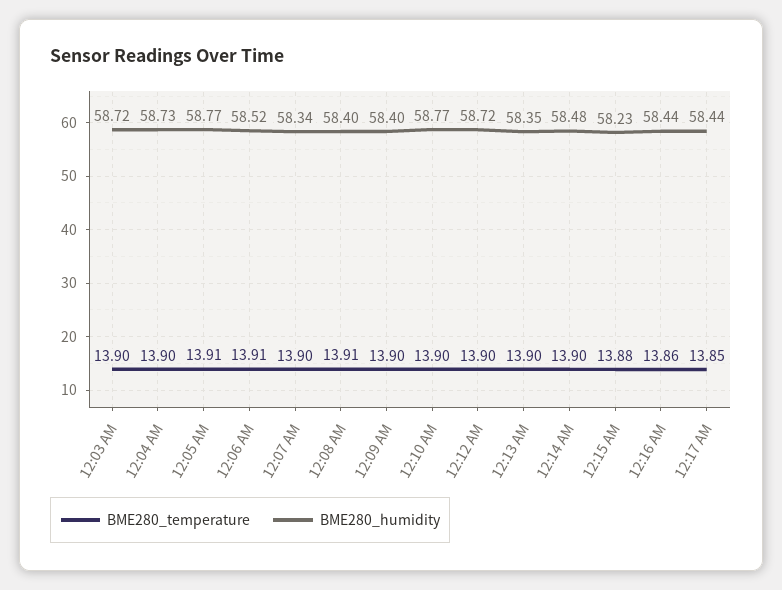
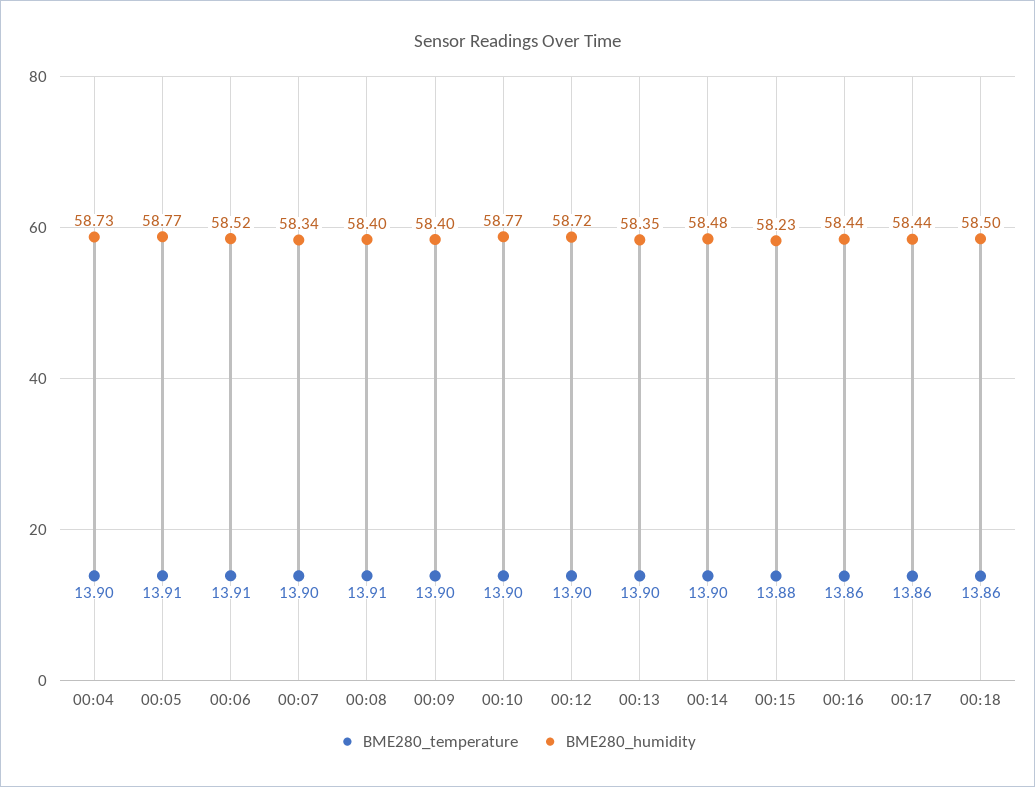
BME280_temperature, 12:03 AM: 13.9 -> none
BME280_humidity, 12:03 AM: 58.72 -> none
BME280_temperature, 12:17 AM: 13.85 -> 13.86
BME280_temperature, 00:18: none -> 13.86
BME280_humidity, 00:18: none -> 58.5

